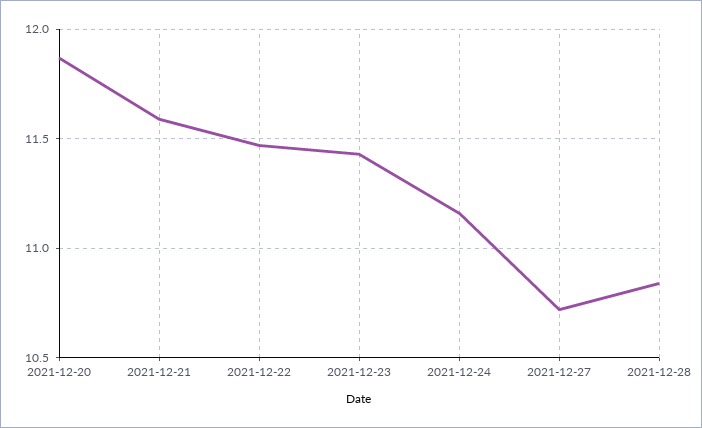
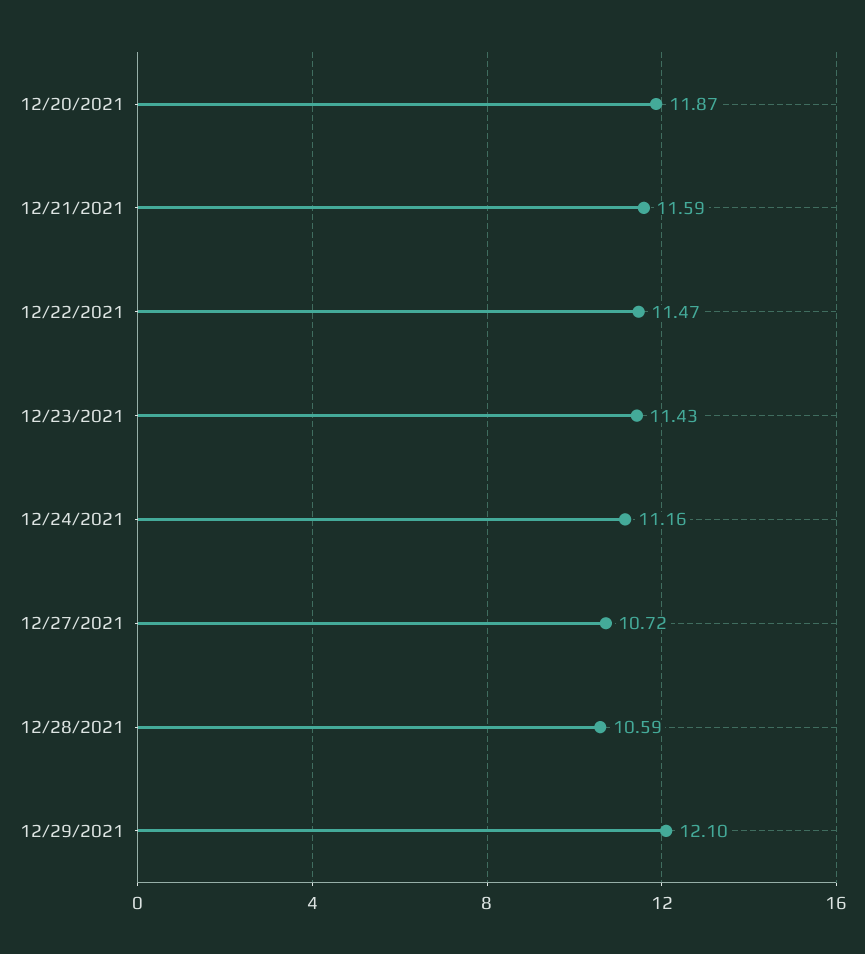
2021-12-28: 10.85 -> 10.59
12/29/2021: none -> 12.1

